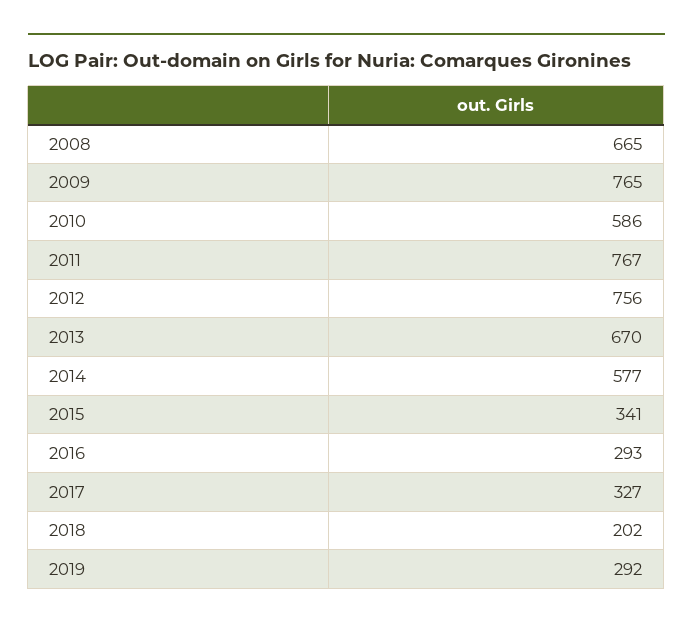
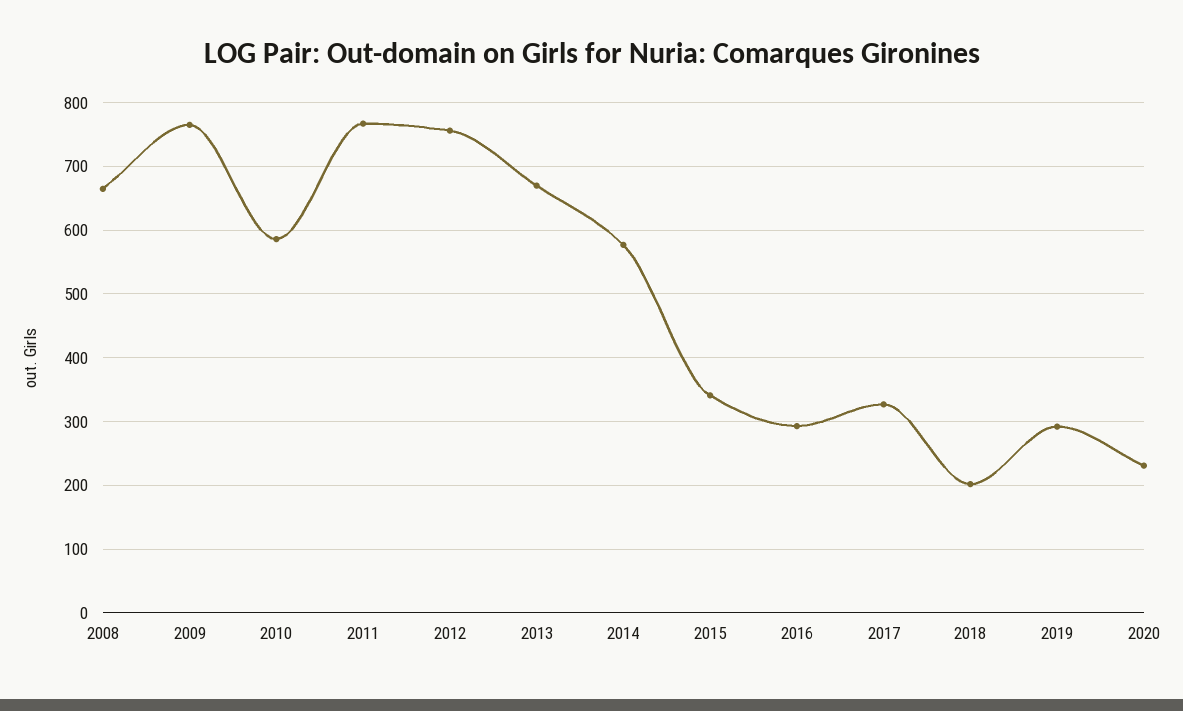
2020: none -> 230

